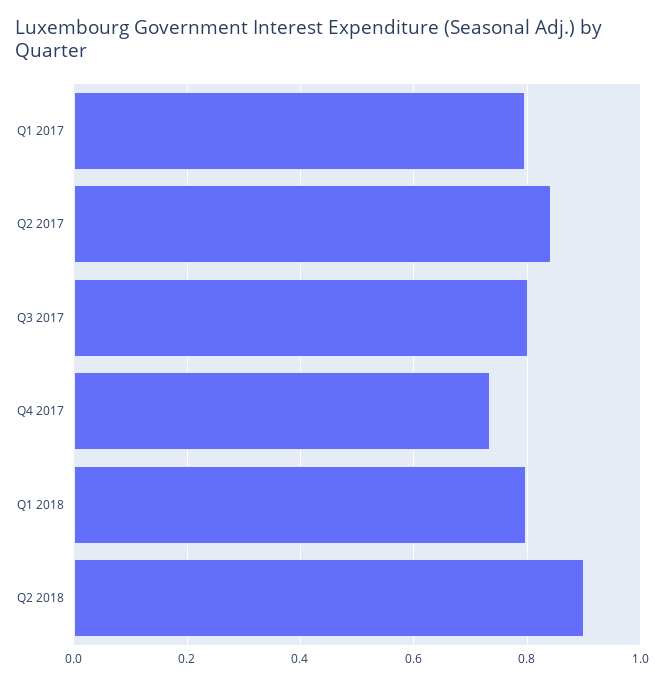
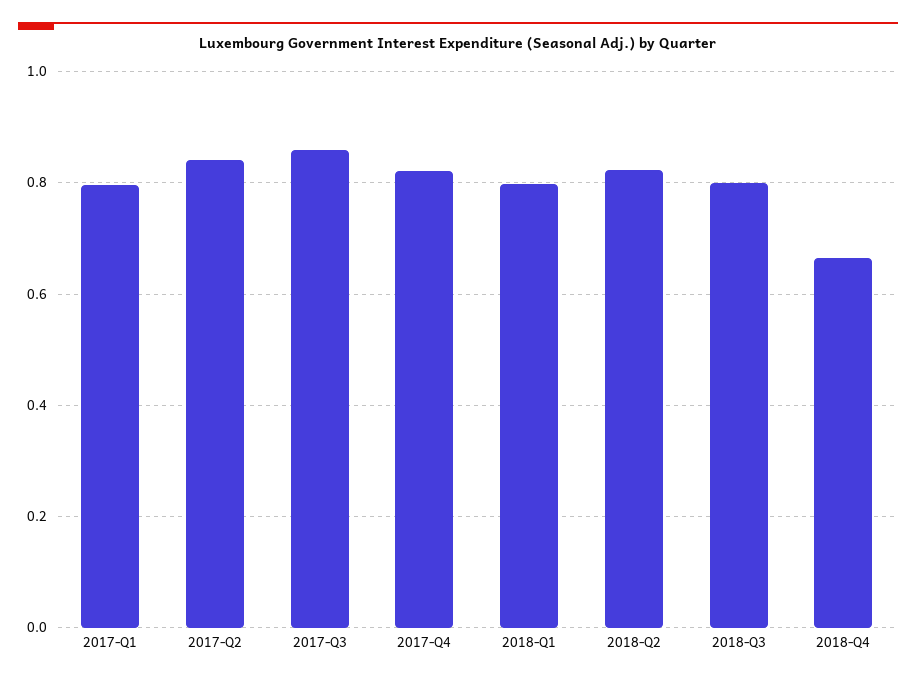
Q3 2017: 0.8 -> 0.86
Q4 2017: 0.74 -> 0.82
Q2 2018: 0.9 -> 0.82
2018-Q3: none -> 0.8
2018-Q4: none -> 0.66

